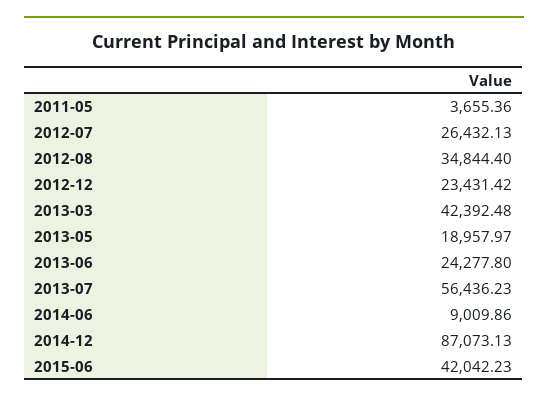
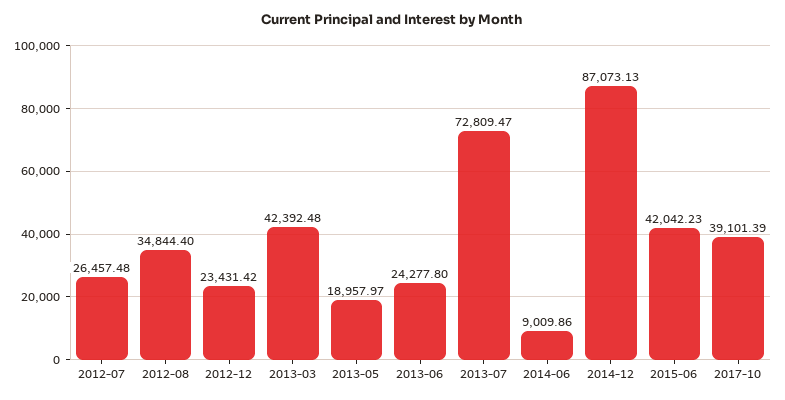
2011-05: 3655.36 -> none
2012-07: 26432.13 -> 26457.48
2013-07: 56436.23 -> 72809.47
2017-10: none -> 39101.39

